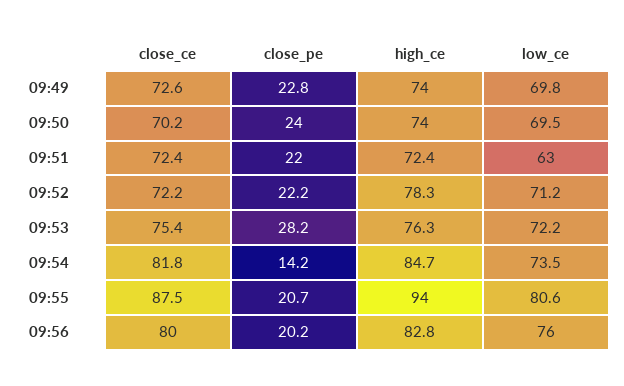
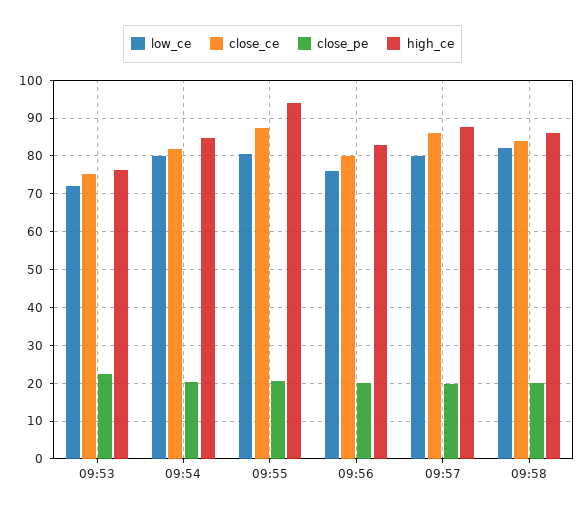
close_ce, 09:49: 72.6 -> none
close_pe, 09:49: 22.8 -> none
high_ce, 09:49: 74 -> none
low_ce, 09:49: 69.8 -> none
close_ce, 09:50: 70.2 -> none
close_pe, 09:50: 24 -> none
high_ce, 09:50: 74 -> none
low_ce, 09:50: 69.5 -> none
close_ce, 09:51: 72.4 -> none
close_pe, 09:51: 22 -> none
high_ce, 09:51: 72.4 -> none
low_ce, 09:51: 63 -> none
close_ce, 09:52: 72.2 -> none
close_pe, 09:52: 22.2 -> none
high_ce, 09:52: 78.3 -> none
low_ce, 09:52: 71.2 -> none
close_pe, 09:53: 28.2 -> 22
close_pe, 09:54: 14.2 -> 20
low_ce, 09:54: 73.5 -> 80
low_ce, 09:57: none -> 80
close_ce, 09:57: none -> 86
close_pe, 09:57: none -> 20
high_ce, 09:57: none -> 88
low_ce, 09:58: none -> 82
close_ce, 09:58: none -> 84
close_pe, 09:58: none -> 20
high_ce, 09:58: none -> 86

